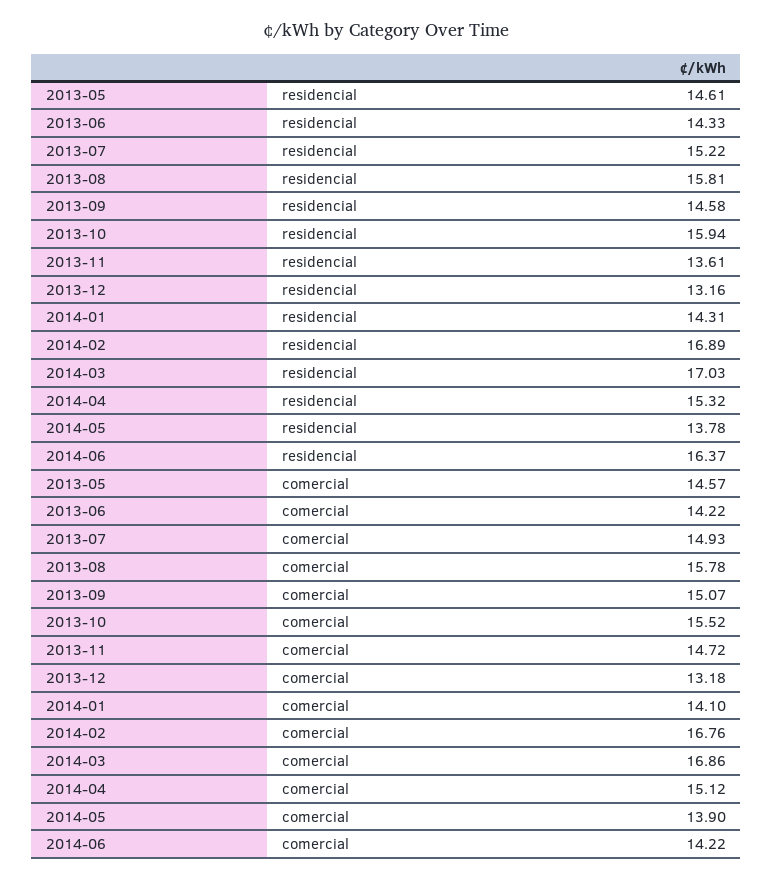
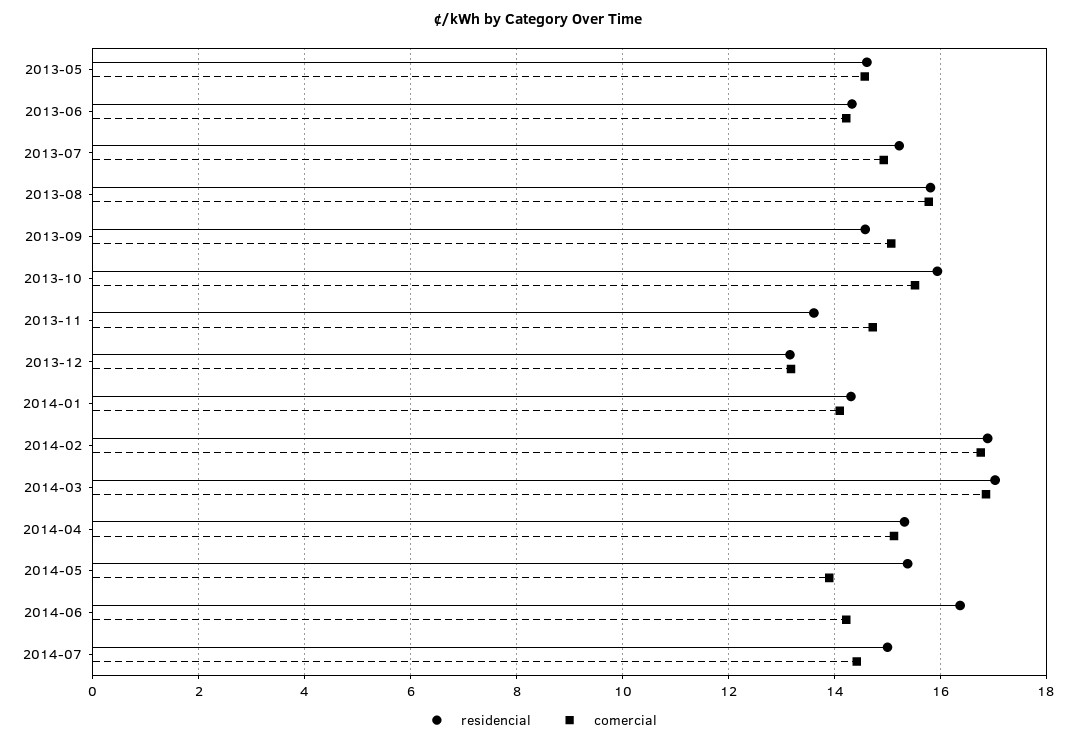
residencial, 2014-05: 13.78 -> 15.4
residencial, 2014-07: none -> 15
comercial, 2014-07: none -> 14.4

